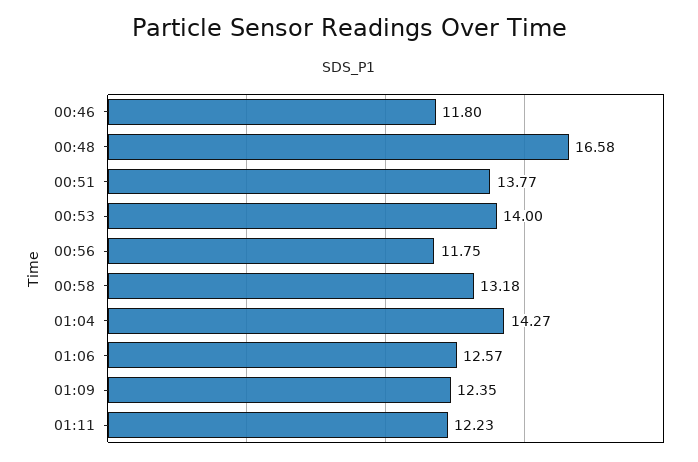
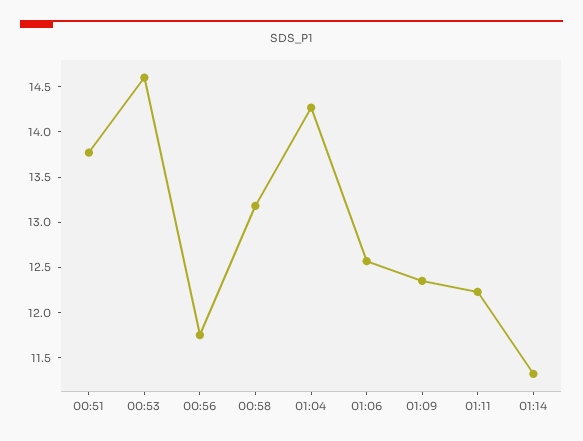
00:46: 11.8 -> none
00:48: 16.58 -> none
00:53: 14 -> 14.6
01:14: none -> 11.3

